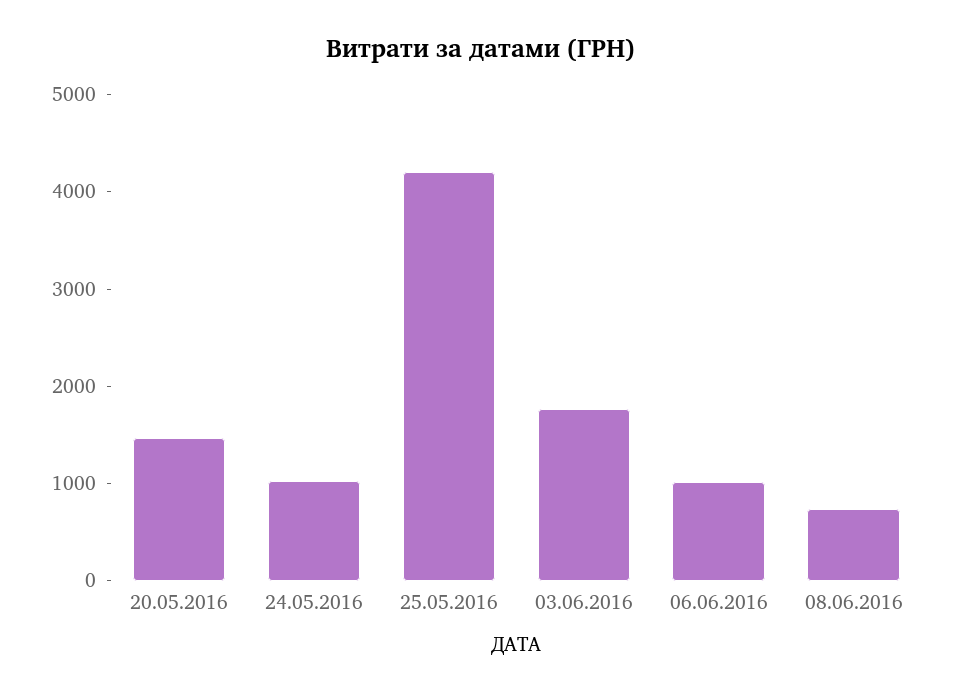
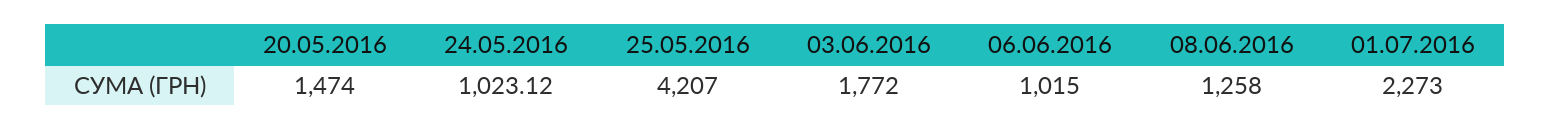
08.06.2016: 800 -> 1258
01.07.2016: none -> 2273

